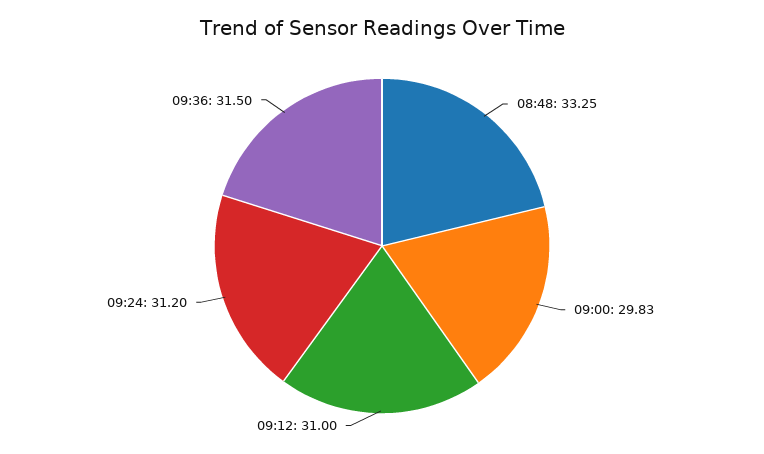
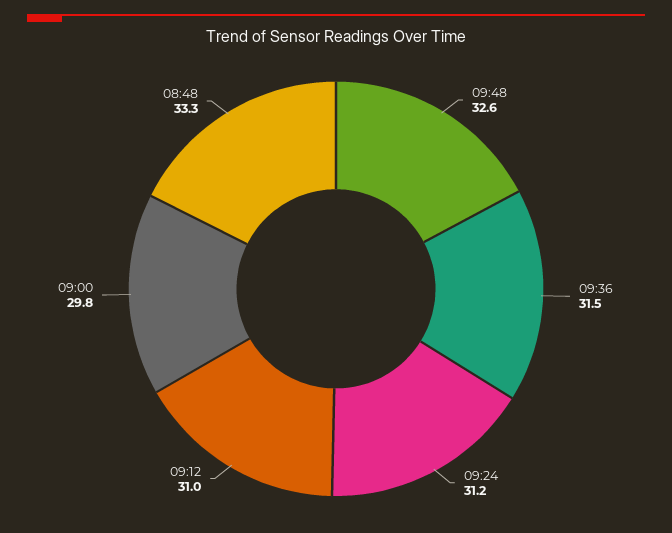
09:48: none -> 32.6

